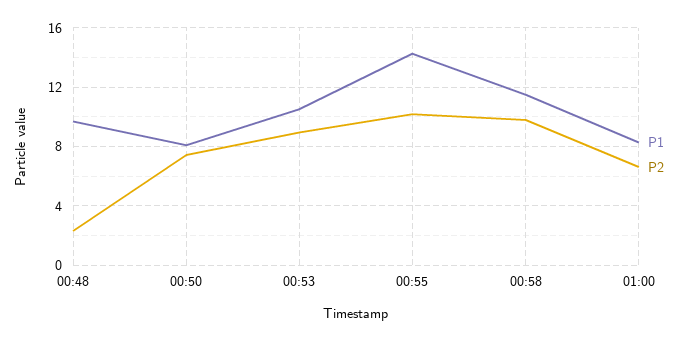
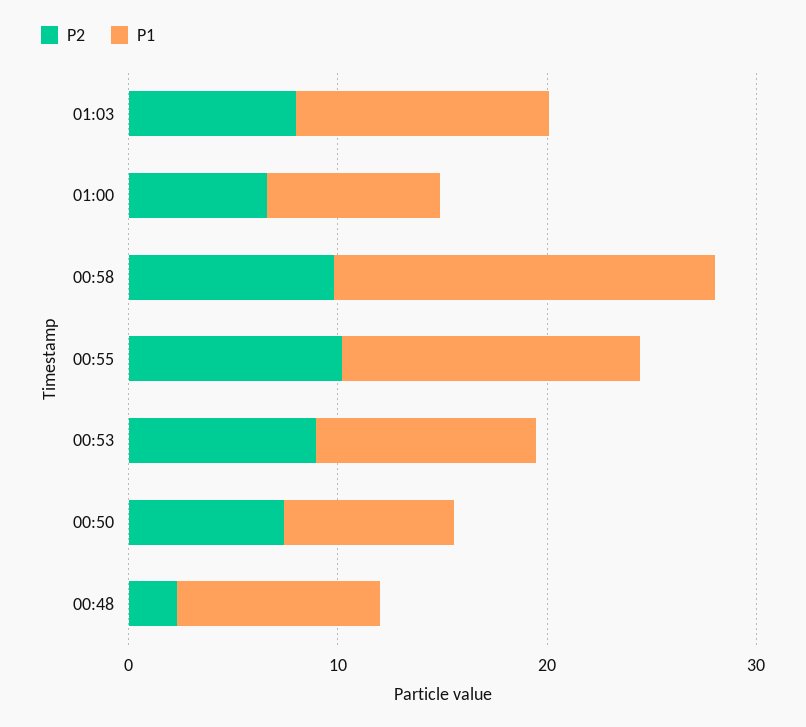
P1, 00:58: 11.5 -> 18
P2, 01:03: none -> 8
P1, 01:03: none -> 12

